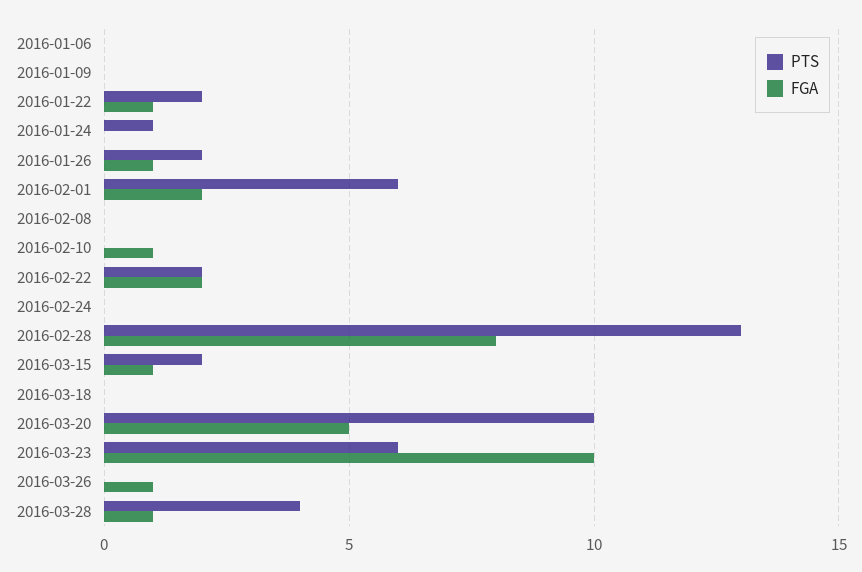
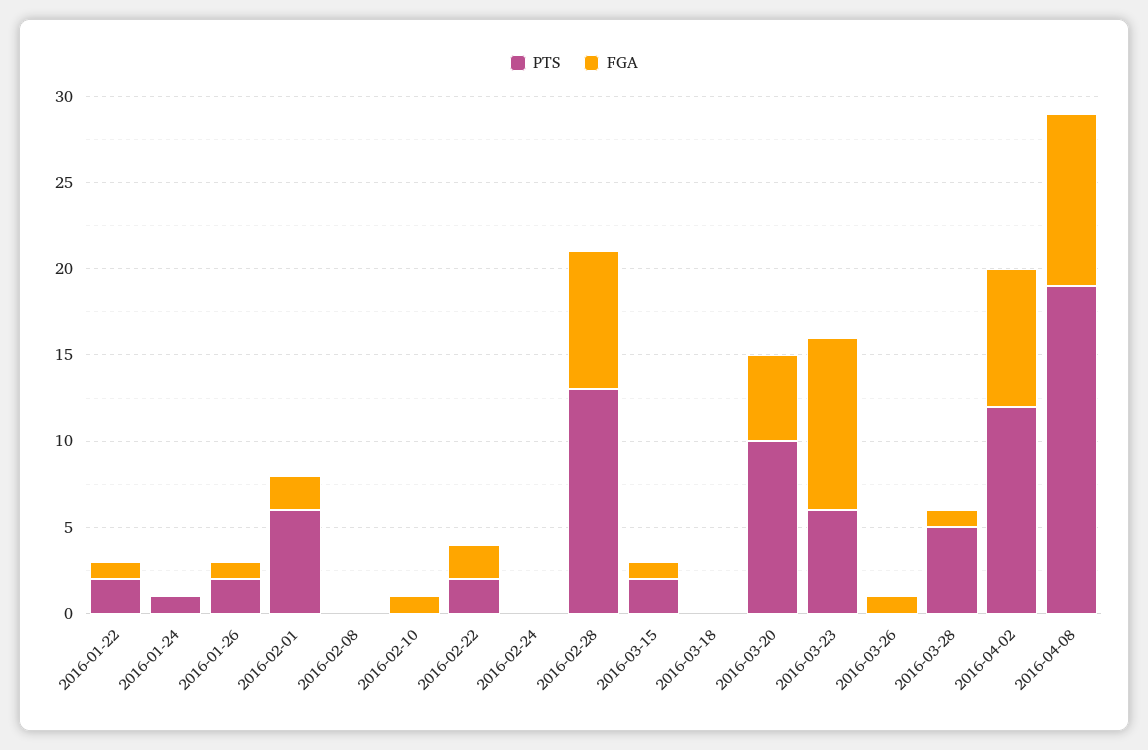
PTS, 2016-01-06: 0 -> none
FGA, 2016-01-06: 0 -> none
PTS, 2016-01-09: 0 -> none
FGA, 2016-01-09: 0 -> none
PTS, 2016-03-28: 4 -> 5
PTS, 2016-04-02: none -> 12
FGA, 2016-04-02: none -> 8
PTS, 2016-04-08: none -> 19
FGA, 2016-04-08: none -> 10

